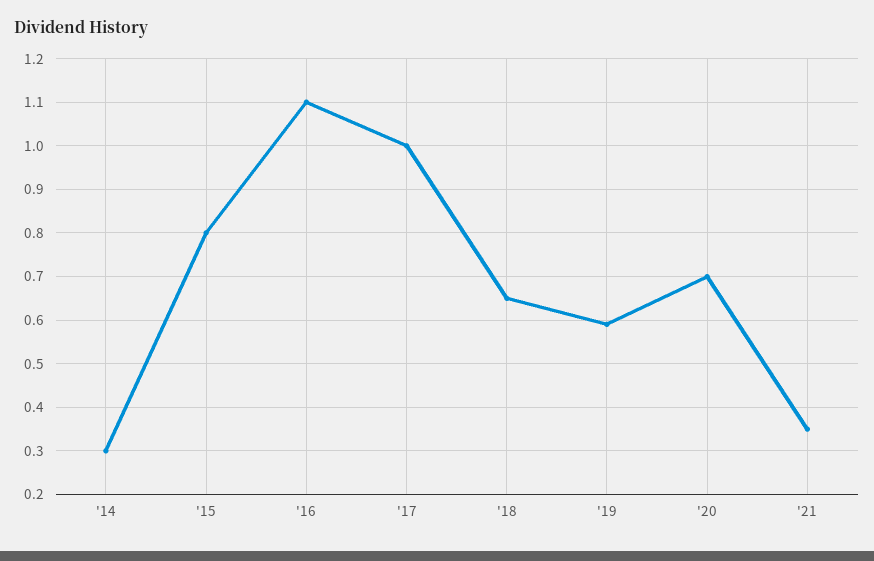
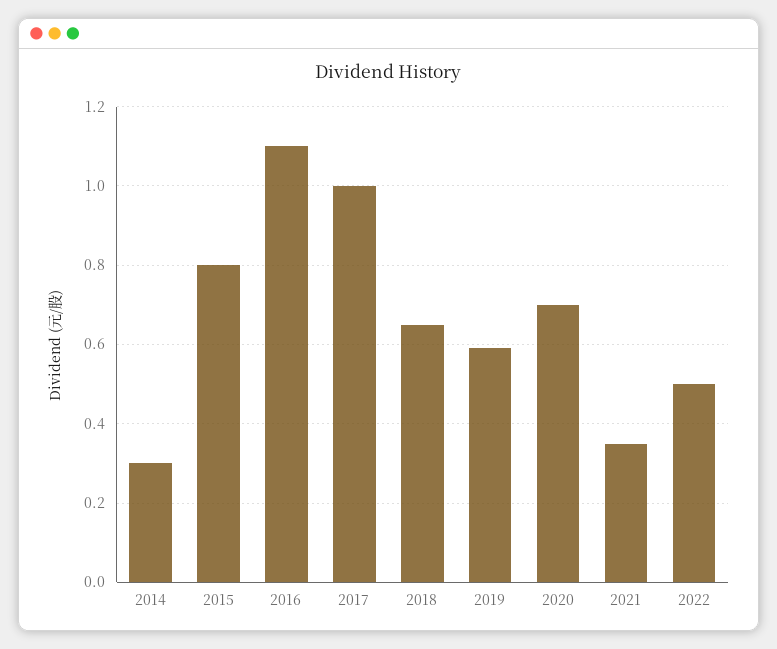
2022: none -> 0.5

